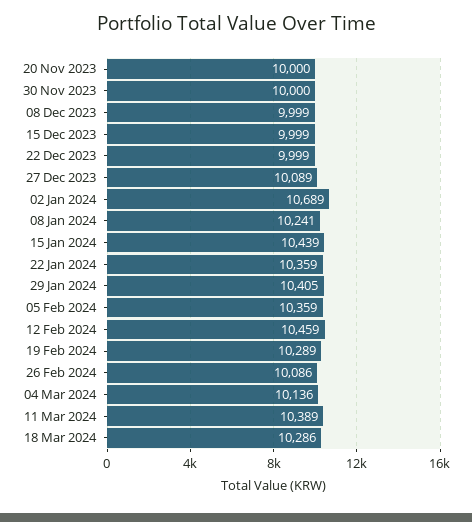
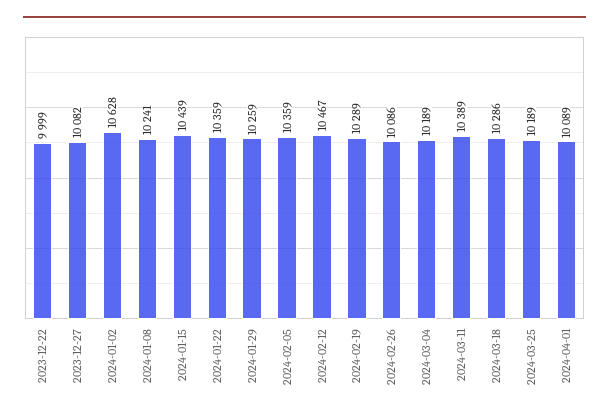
20 Nov 2023: 10000 -> none
30 Nov 2023: 10000 -> none
08 Dec 2023: 9999 -> none
15 Dec 2023: 9999 -> none
27 Dec 2023: 10089 -> 10082
02 Jan 2024: 10689 -> 10628
29 Jan 2024: 10405 -> 10259
12 Feb 2024: 10459 -> 10467
04 Mar 2024: 10136 -> 10189
2024-03-25: none -> 10189
2024-04-01: none -> 10089

